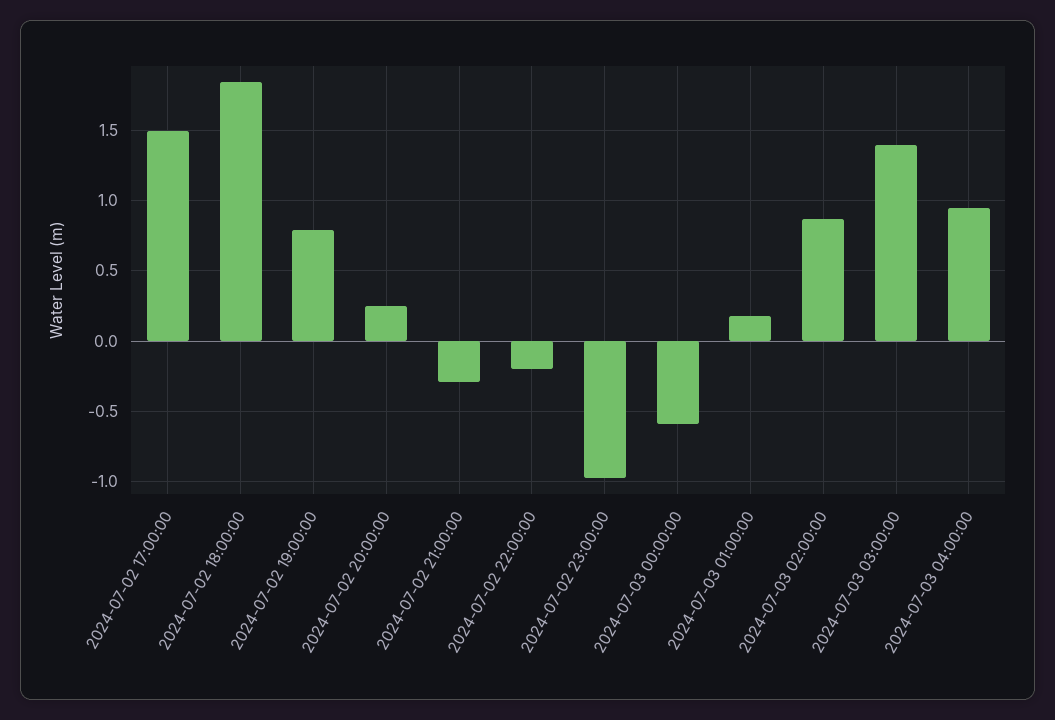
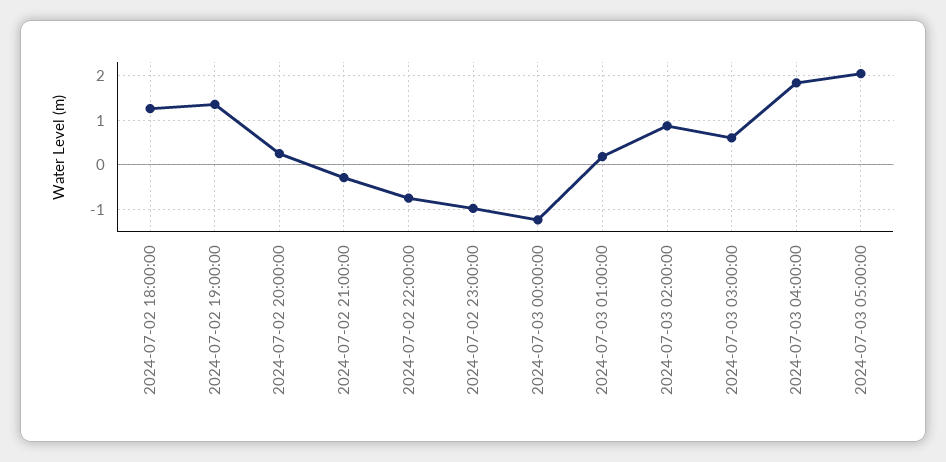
2024-07-02 17:00:00: 1.5 -> none
2024-07-02 18:00:00: 1.85 -> 1.2
2024-07-02 19:00:00: 0.8 -> 1.4
2024-07-02 22:00:00: -0.2 -> -0.8
2024-07-03 00:00:00: -0.6 -> -1.2
2024-07-03 03:00:00: 1.4 -> 0.6
2024-07-03 04:00:00: 0.95 -> 1.8
2024-07-03 05:00:00: none -> 2

